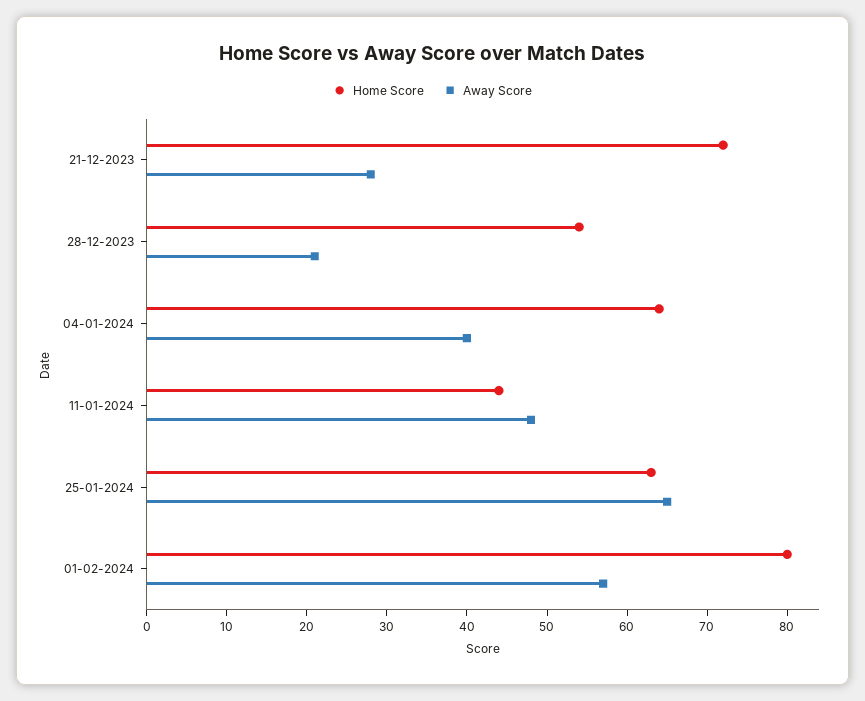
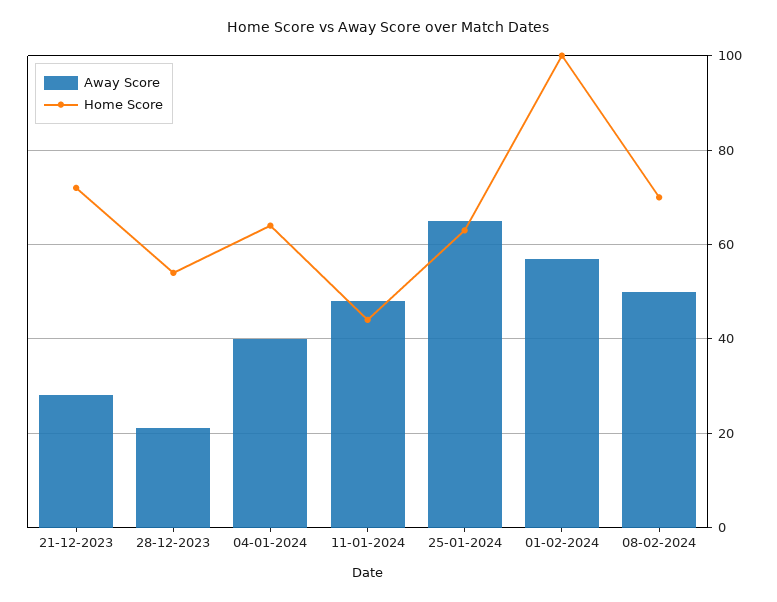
Home Score, 01-02-2024: 80 -> 100
Away Score, 08-02-2024: none -> 50
Home Score, 08-02-2024: none -> 70

